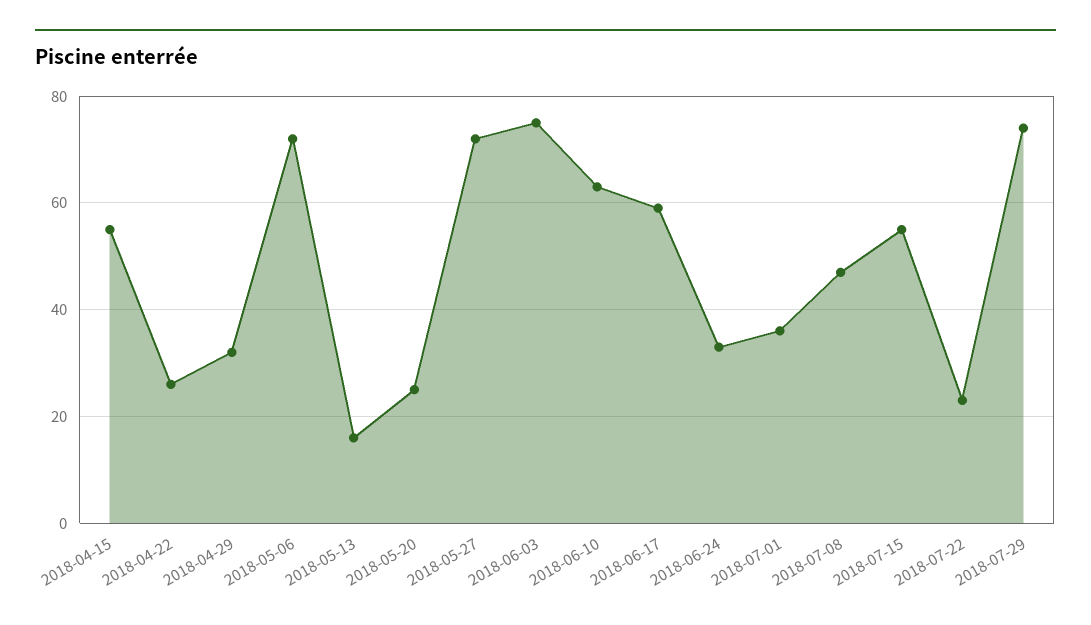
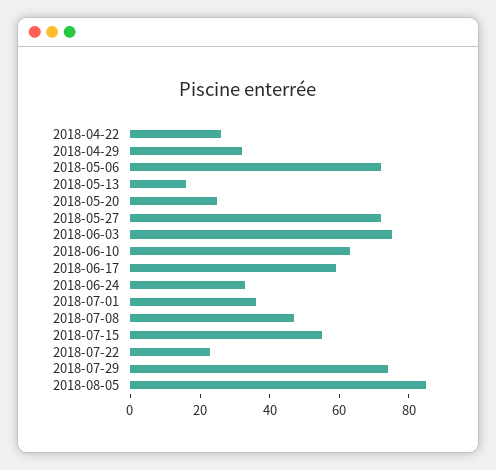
2018-04-15: 55 -> none
2018-08-05: none -> 85

